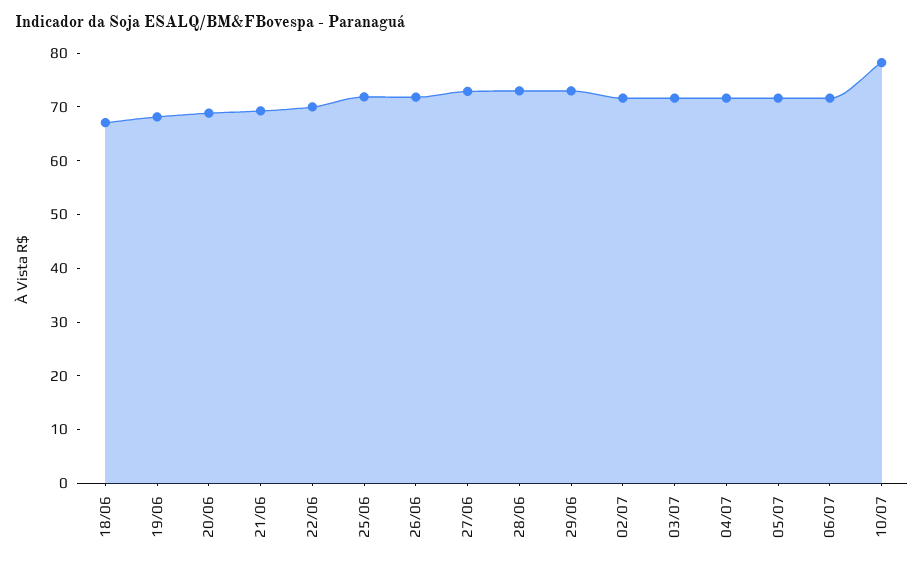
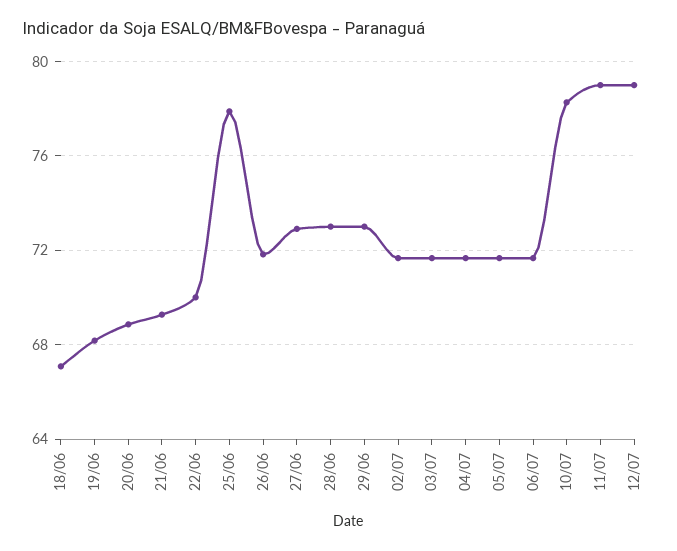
25/06: 72 -> 78
11/07: none -> 79
12/07: none -> 79

